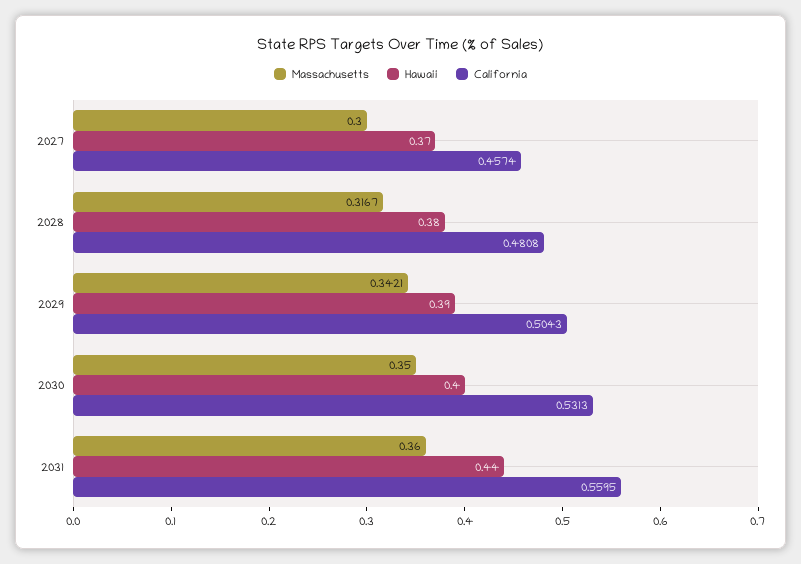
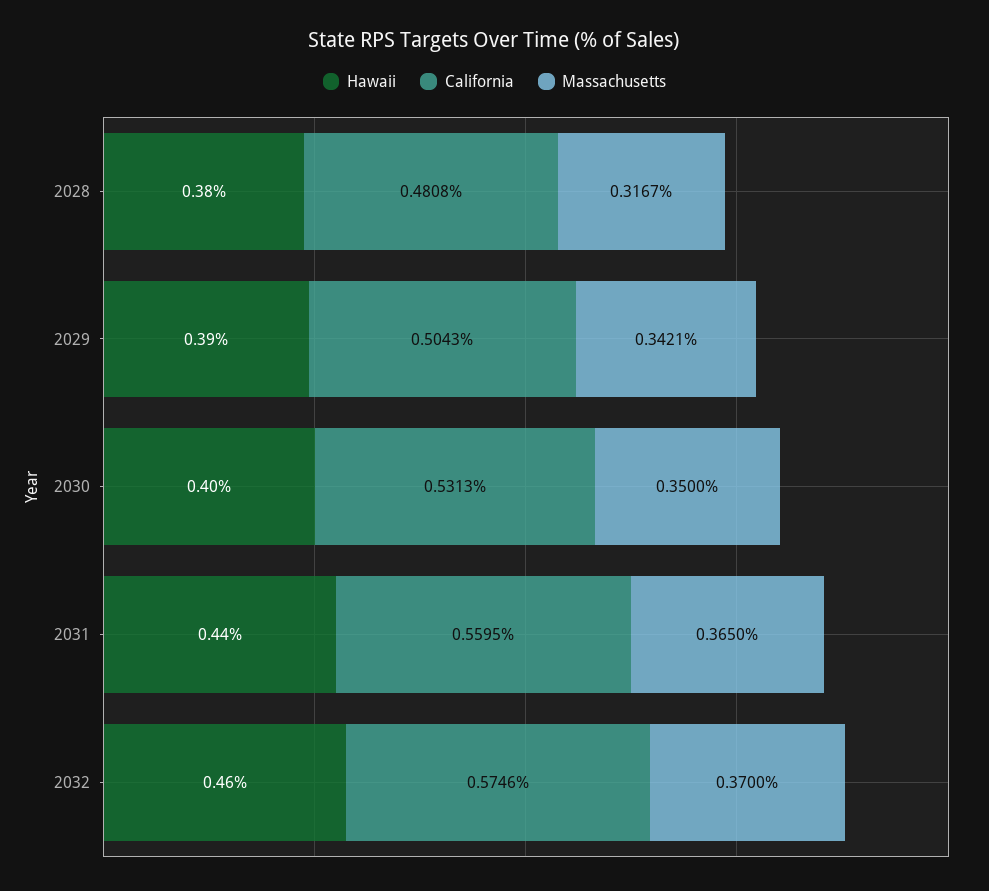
Massachusetts, 2027: 0.3 -> none
Hawaii, 2027: 0.37 -> none
California, 2027: 0.4574 -> none
Massachusetts, 2031: 0.36 -> 0.365
Hawaii, 2032: none -> 0.46
California, 2032: none -> 0.5746
Massachusetts, 2032: none -> 0.37

